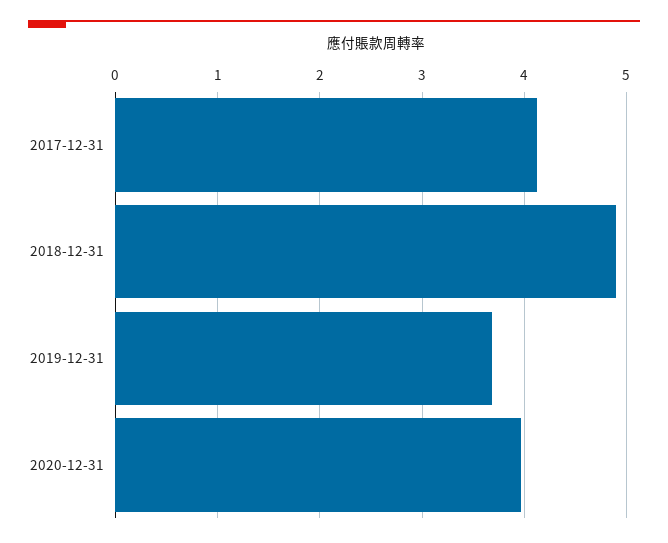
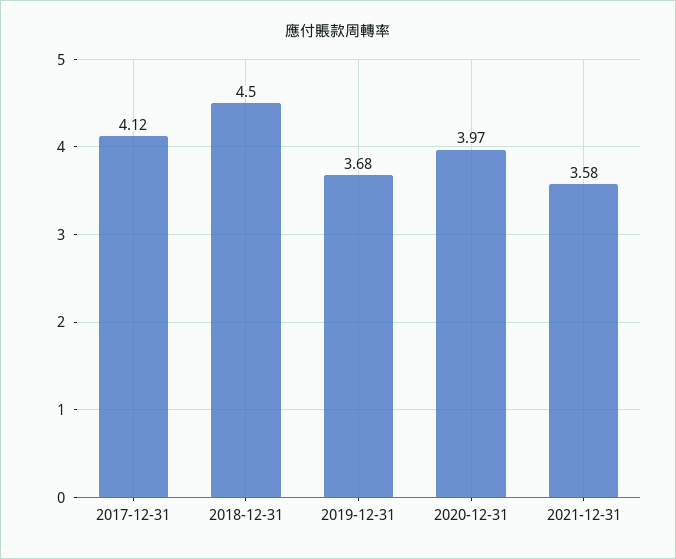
2018-12-31: 4.9 -> 4.5
2021-12-31: none -> 3.58

